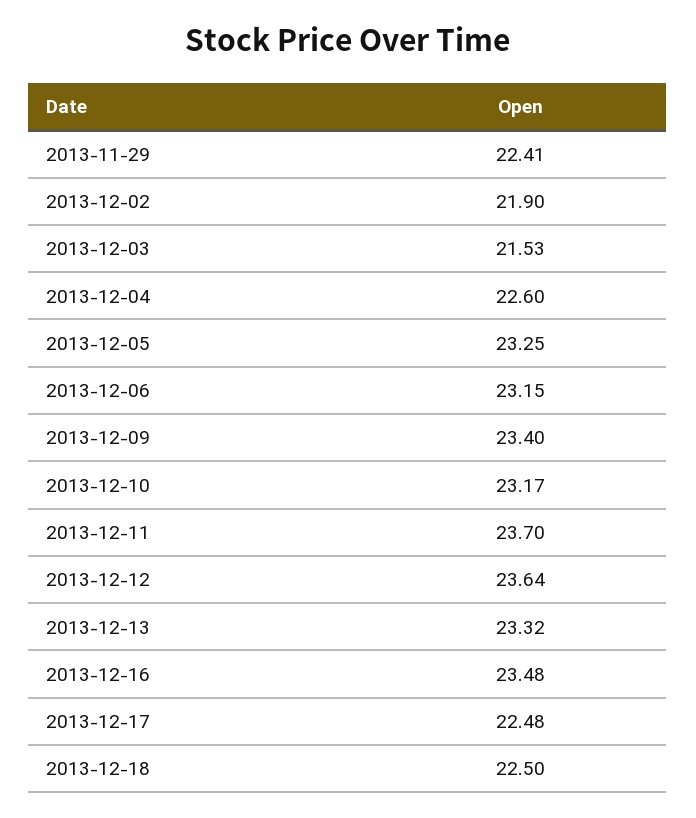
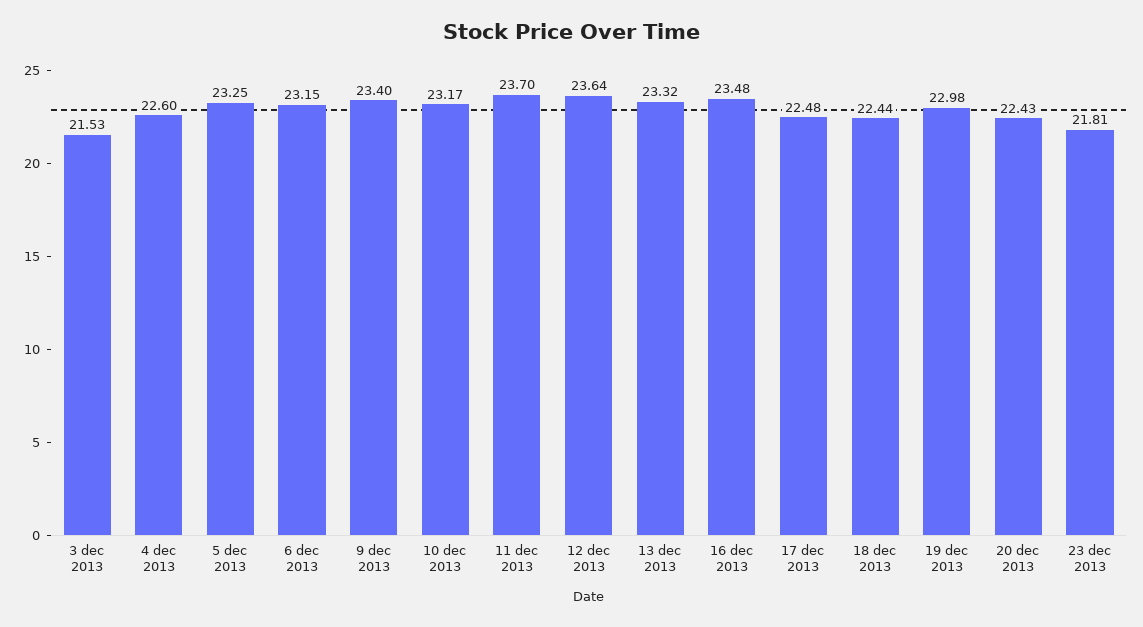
2013-11-29: 22.41 -> none
2013-12-02: 21.9 -> none
2013-12-18: 22.5 -> 22.44
19 dec 2013: none -> 22.98
20 dec 2013: none -> 22.43
23 dec 2013: none -> 21.81

